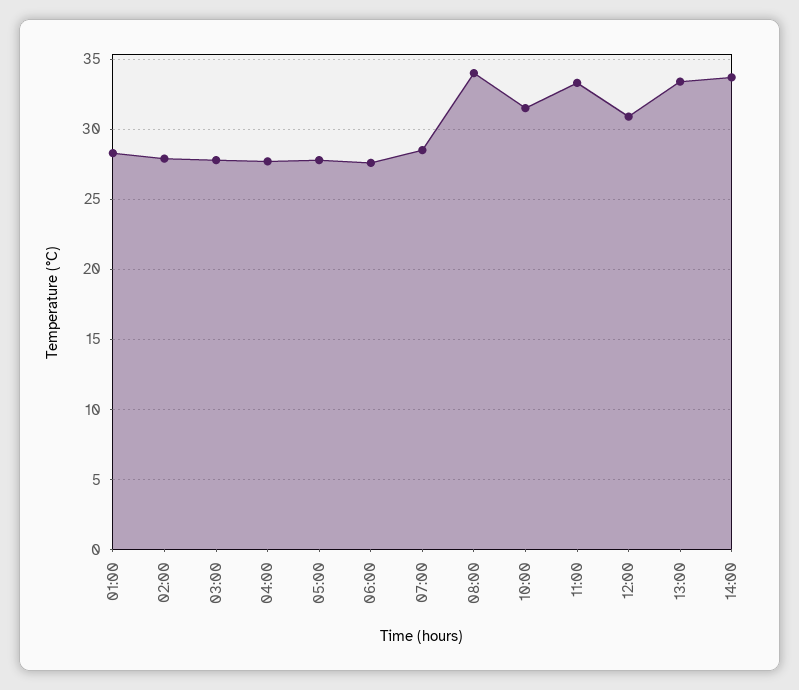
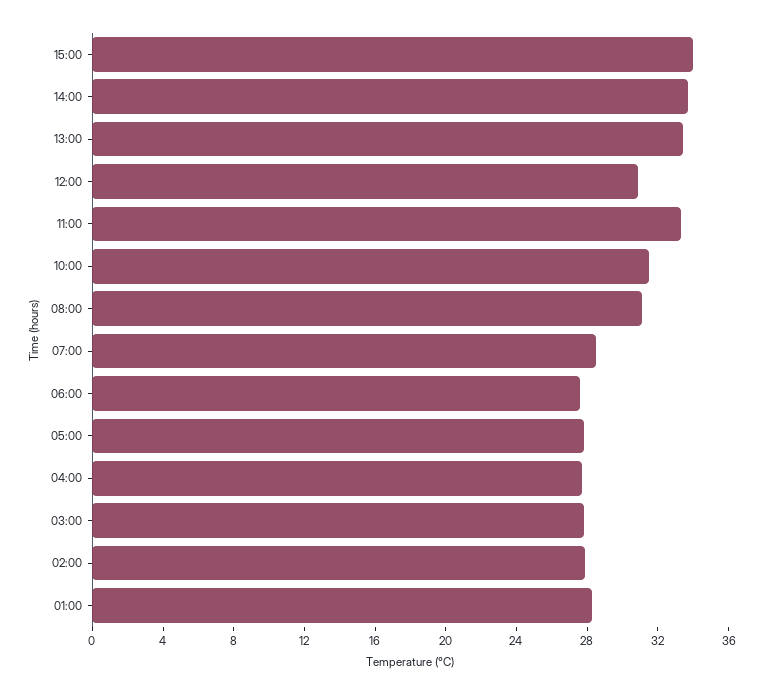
08:00: 34 -> 31
15:00: none -> 34

